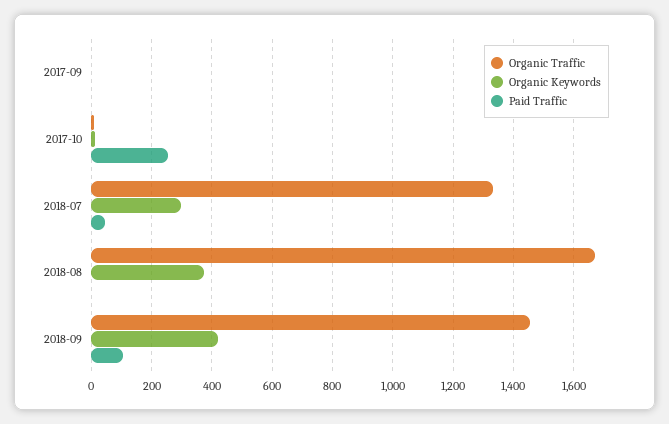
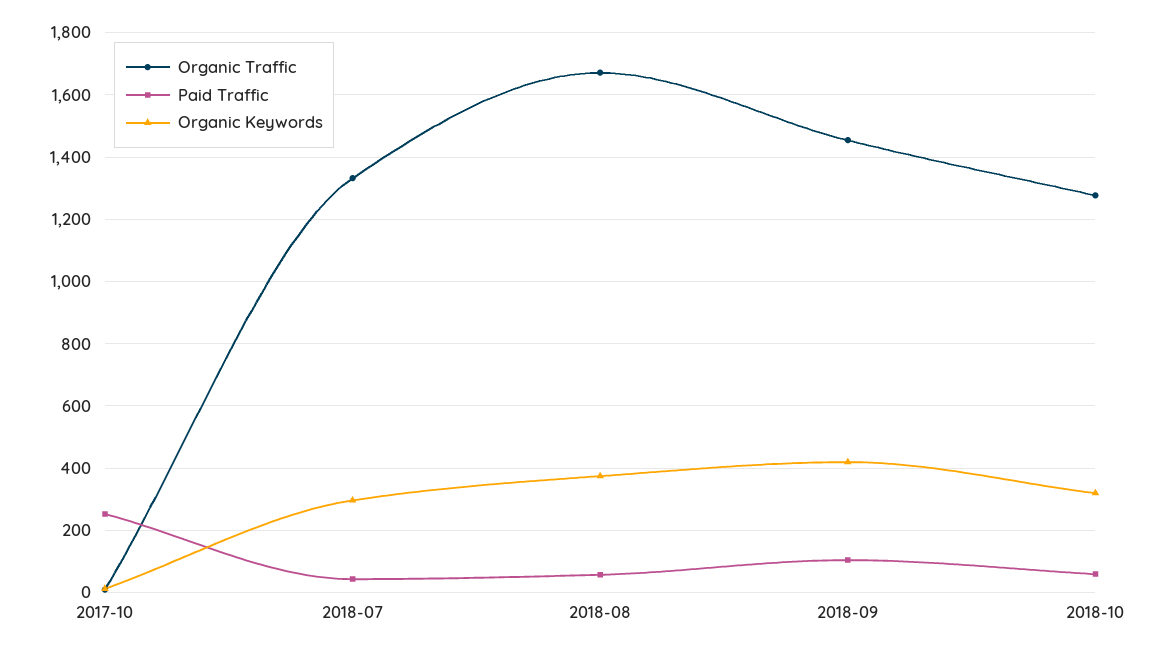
Organic Traffic, 2017-09: 0 -> none
Organic Keywords, 2017-09: 0 -> none
Paid Traffic, 2017-09: 0 -> none
Paid Traffic, 2018-08: 0 -> 60
Organic Traffic, 2018-10: none -> 1280
Paid Traffic, 2018-10: none -> 60
Organic Keywords, 2018-10: none -> 320

